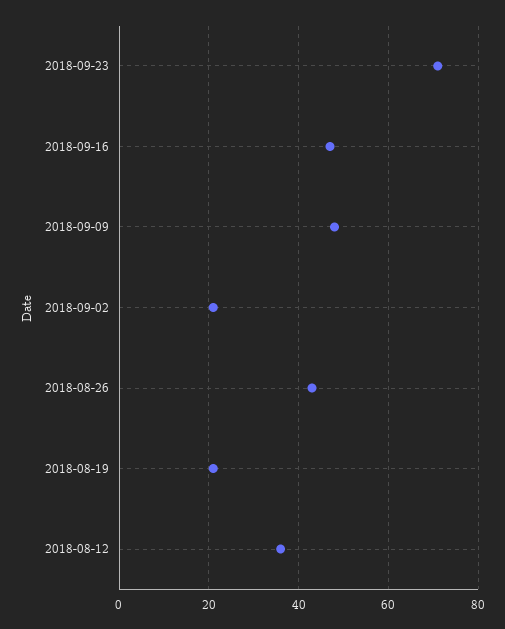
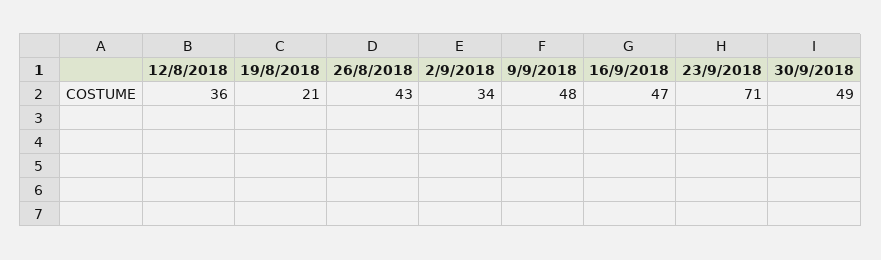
2018-09-02: 20 -> 34
30/9/2018: none -> 49

